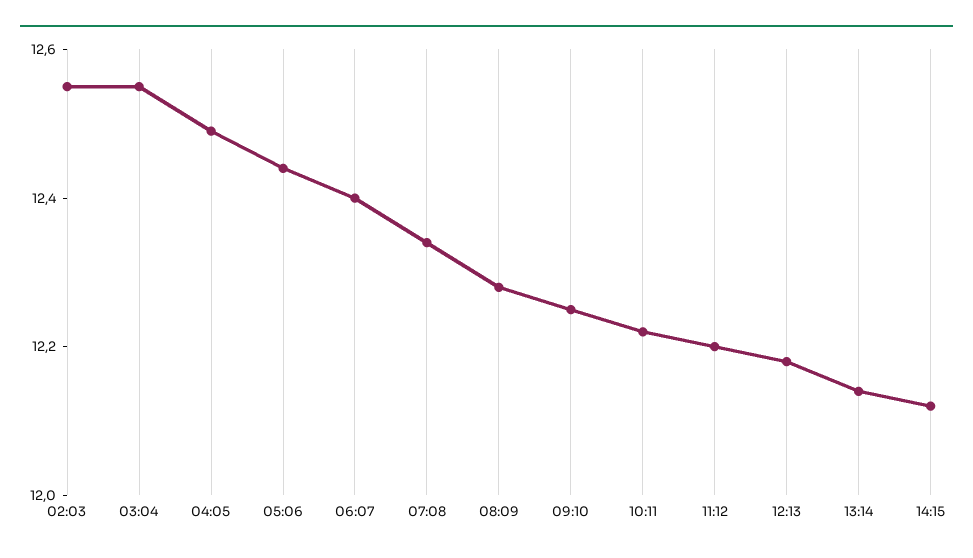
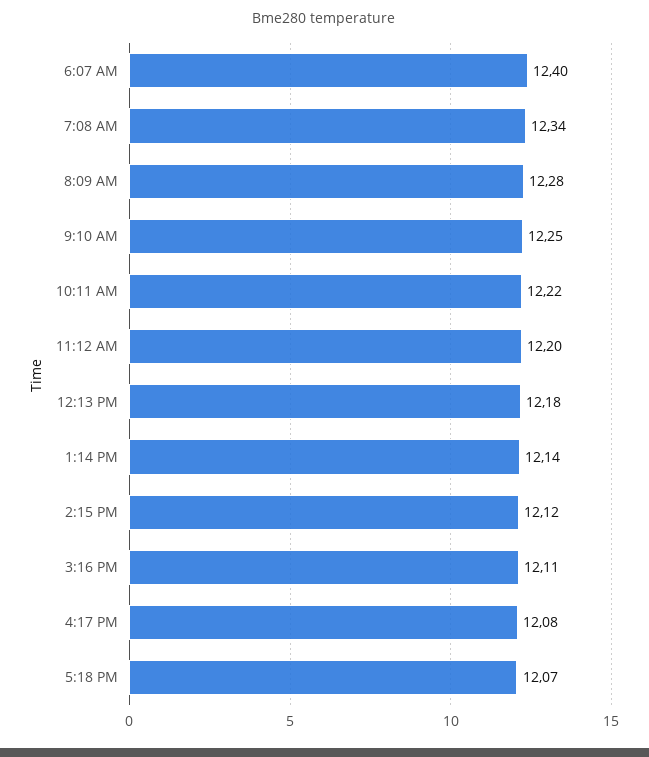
02:03: 12.55 -> none
03:04: 12.55 -> none
04:05: 12.5 -> none
05:06: 12.45 -> none
3:16 PM: none -> 12.11
4:17 PM: none -> 12.08
5:18 PM: none -> 12.07

